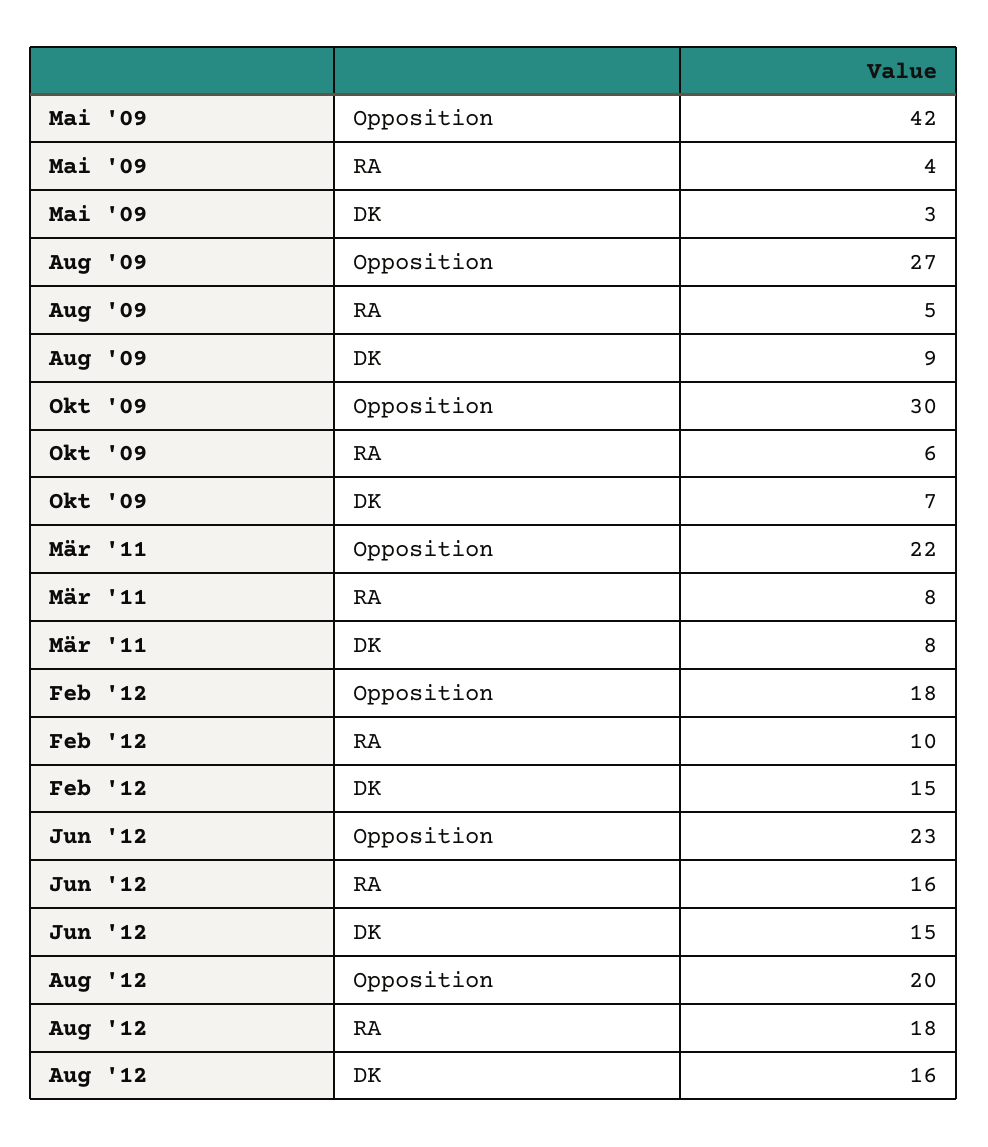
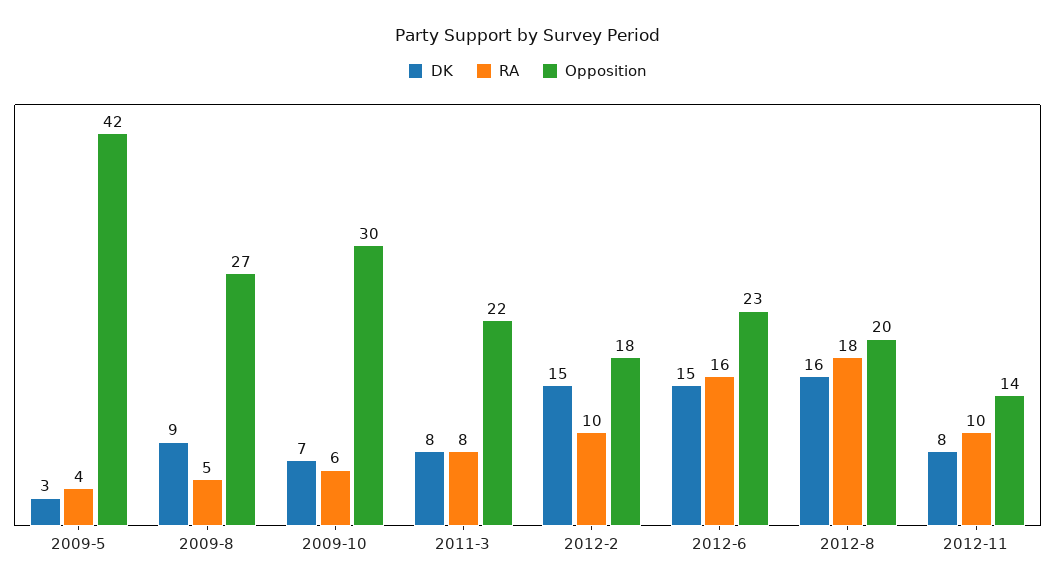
DK, 2012-11: none -> 8
RA, 2012-11: none -> 10
Opposition, 2012-11: none -> 14

